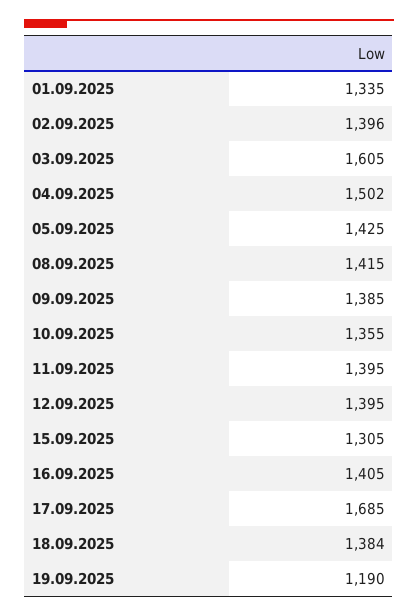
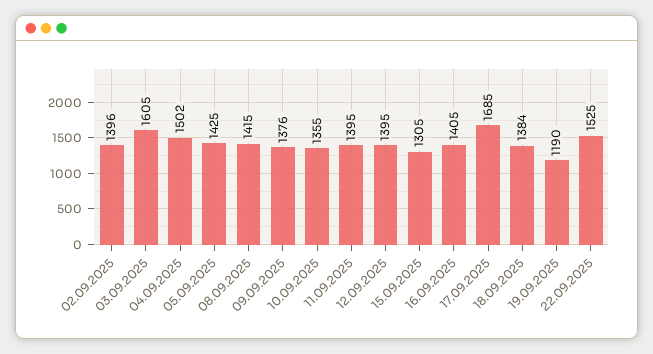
01.09.2025: 1335 -> none
09.09.2025: 1385 -> 1376
22.09.2025: none -> 1525

